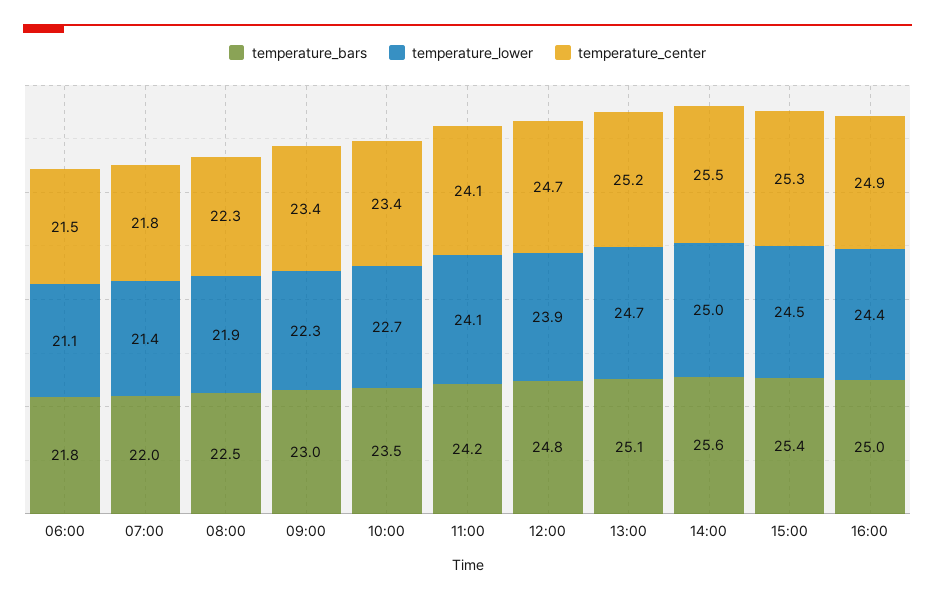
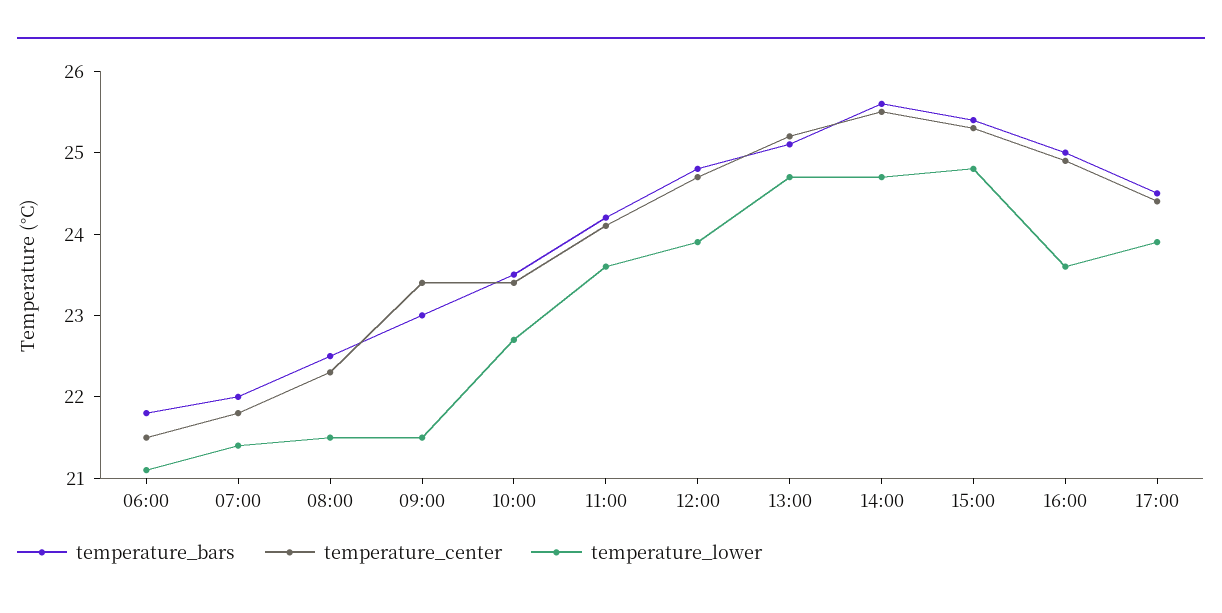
temperature_lower, 08:00: 21.9 -> 21.5
temperature_lower, 09:00: 22.3 -> 21.5
temperature_lower, 11:00: 24.1 -> 23.6
temperature_lower, 14:00: 25 -> 24.7
temperature_lower, 15:00: 24.5 -> 24.8
temperature_lower, 16:00: 24.4 -> 23.6
temperature_bars, 17:00: none -> 24.5
temperature_center, 17:00: none -> 24.4
temperature_lower, 17:00: none -> 23.9

